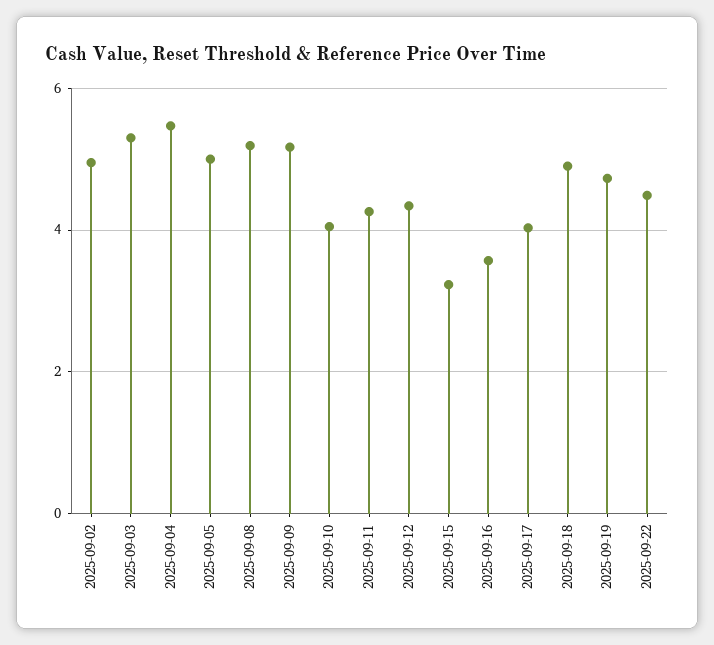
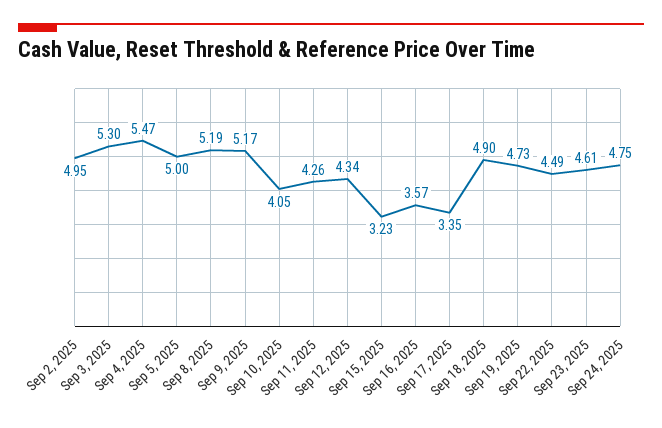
2025-09-17: 4 -> 3.35
Sep 23, 2025: none -> 4.61
Sep 24, 2025: none -> 4.75

